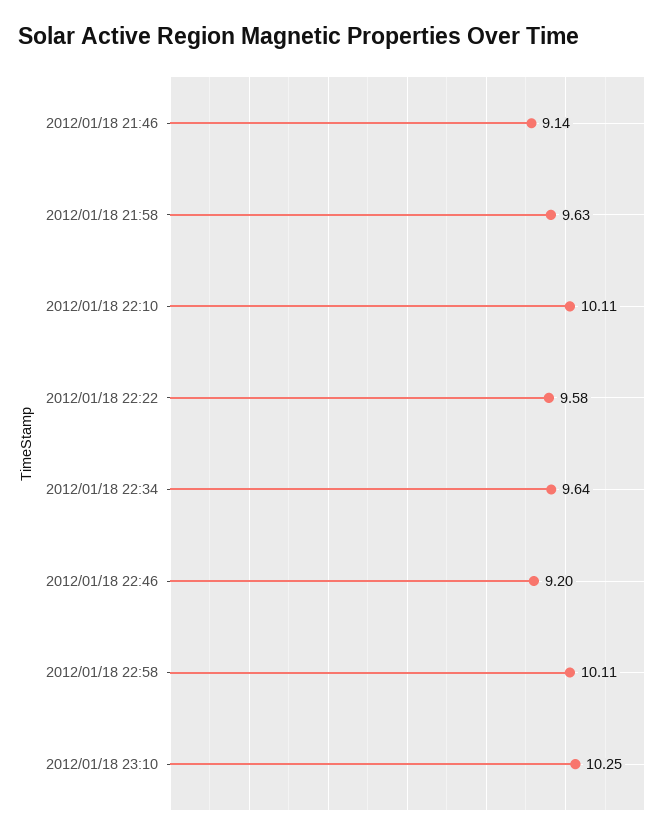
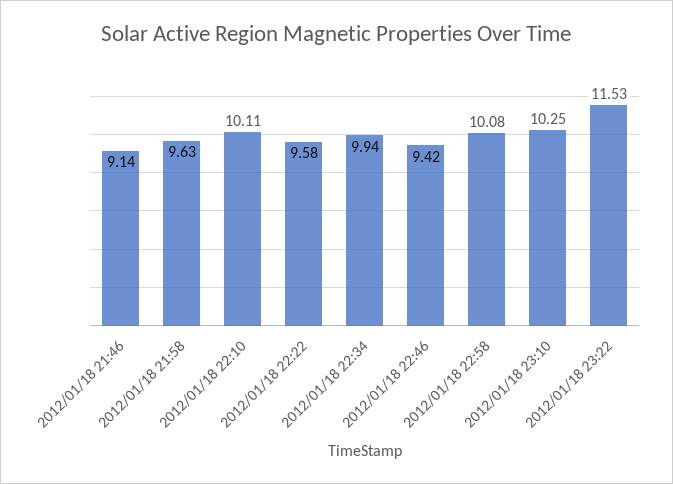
2012/01/18 22:34: 9.64 -> 9.94
2012/01/18 22:46: 9.2 -> 9.42
2012/01/18 22:58: 10.11 -> 10.08
2012/01/18 23:22: none -> 11.53

